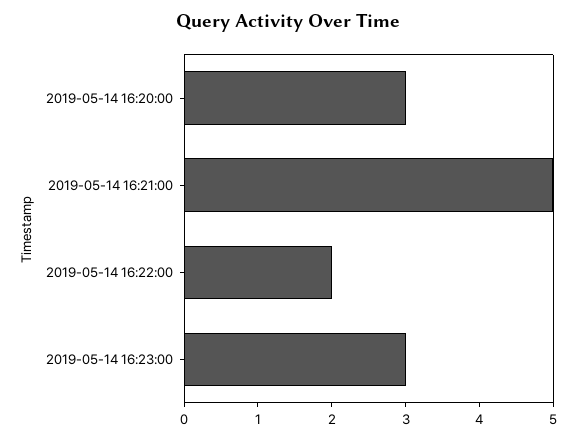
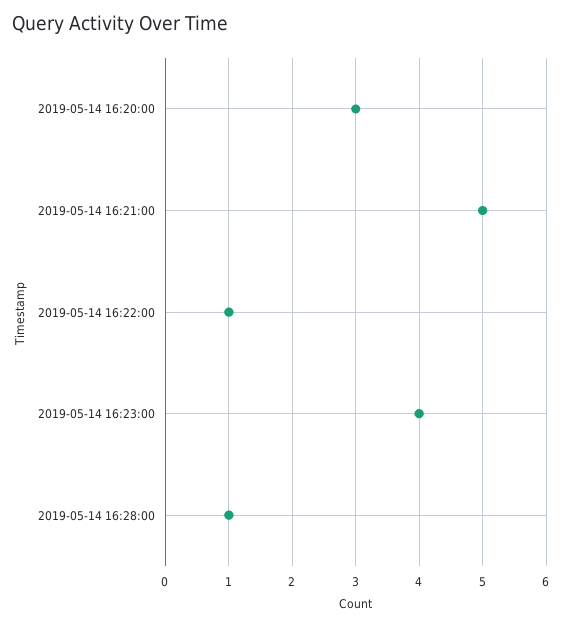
2019-05-14 16:22:00: 2 -> 1
2019-05-14 16:23:00: 3 -> 4
2019-05-14 16:28:00: none -> 1

